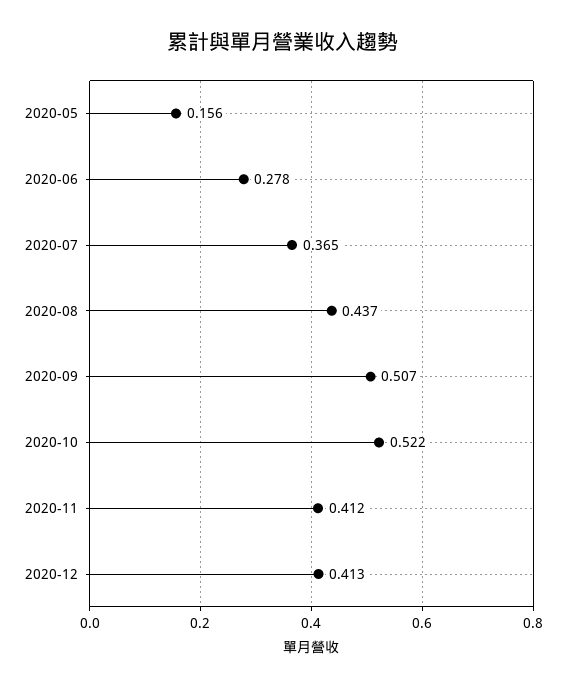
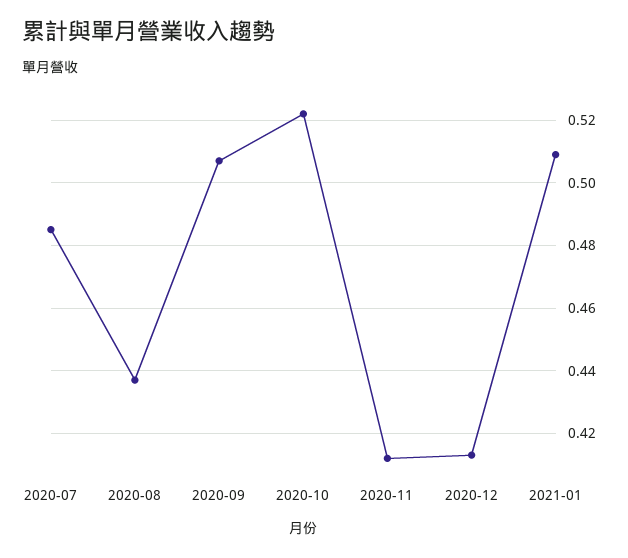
2020-05: 0.156 -> none
2020-06: 0.278 -> none
2020-07: 0.365 -> 0.485
2021-01: none -> 0.51

